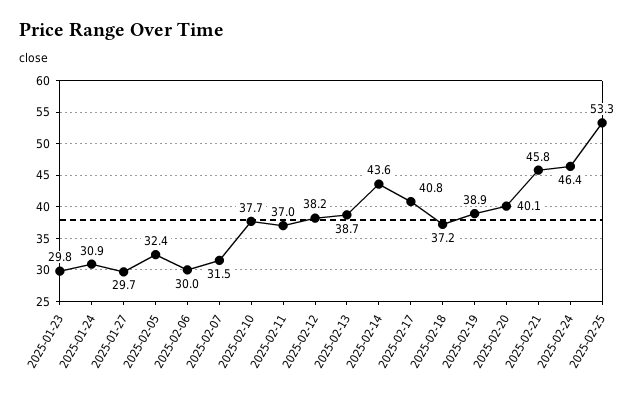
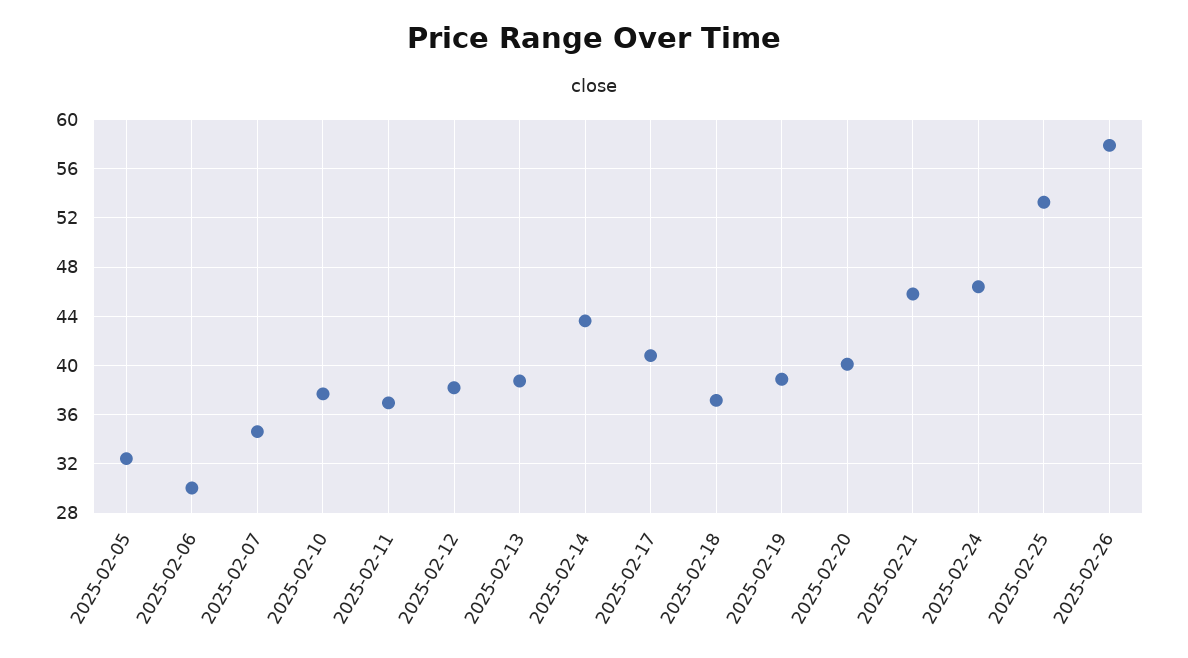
2025-01-23: 29.8 -> none
2025-01-24: 30.9 -> none
2025-01-27: 29.7 -> none
2025-02-07: 31.5 -> 34.5
2025-02-26: none -> 58

